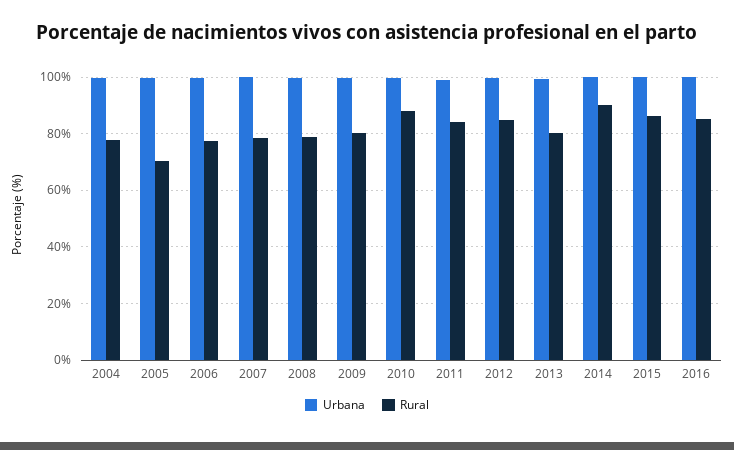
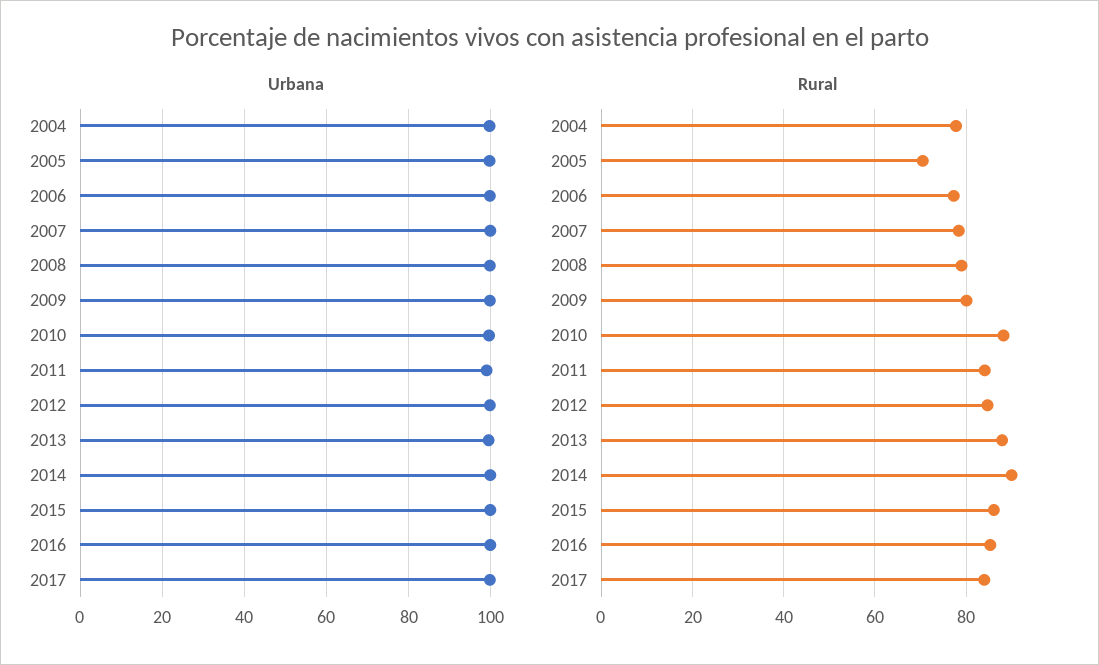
Rural, 2013: 80 -> 88
Urbana, 2017: none -> 100
Rural, 2017: none -> 84

